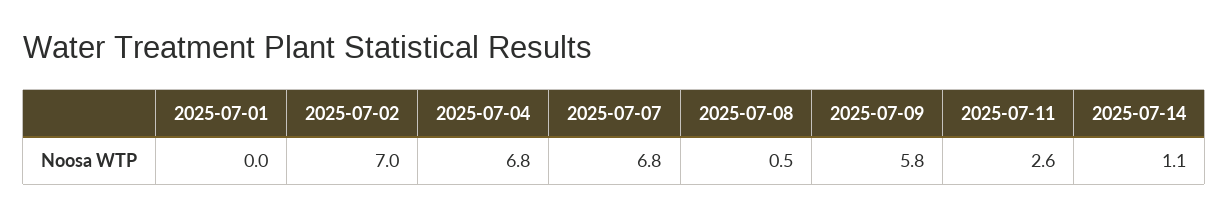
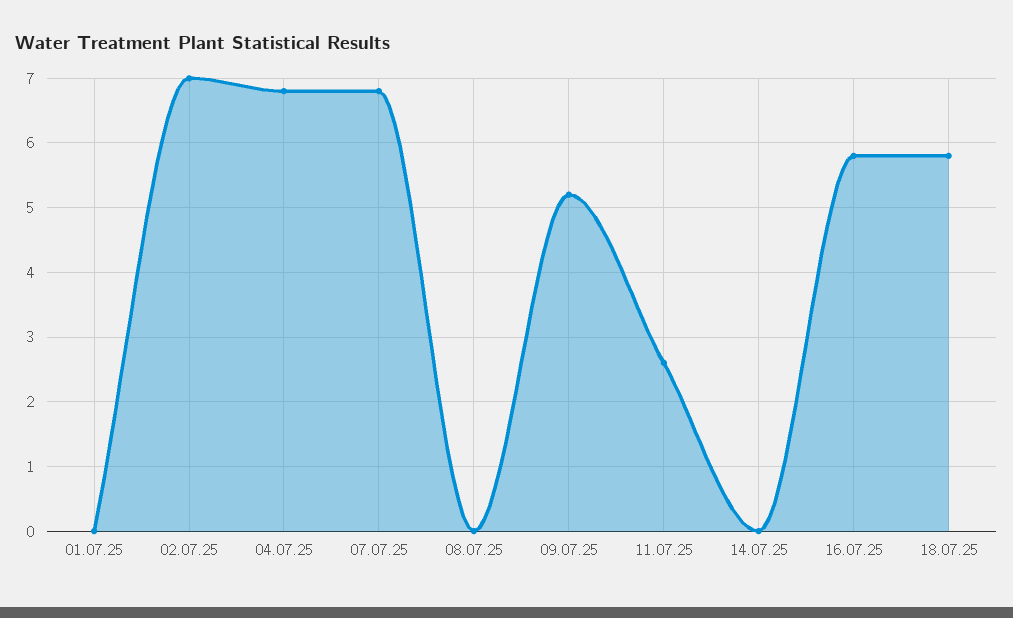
2025-07-08: 0.5 -> 0
2025-07-09: 5.8 -> 5.2
2025-07-14: 1.1 -> 0
16.07.25: none -> 5.8
18.07.25: none -> 5.8

